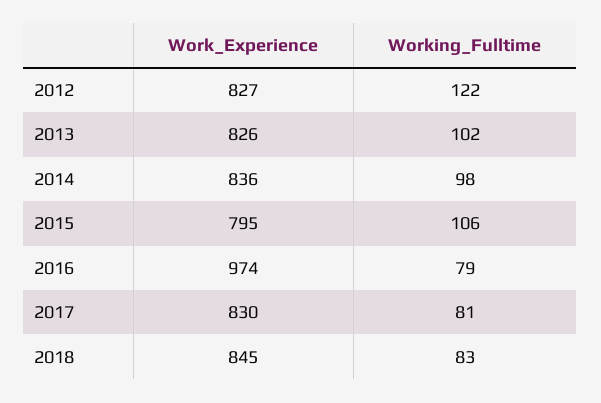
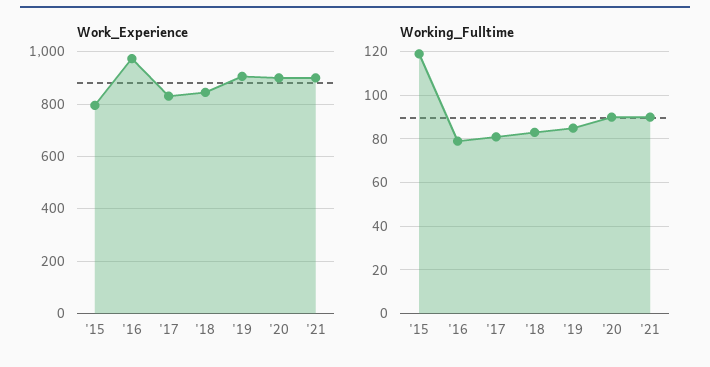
Work_Experience, 2012: 827 -> none
Working_Fulltime, 2012: 122 -> none
Work_Experience, 2013: 826 -> none
Working_Fulltime, 2013: 102 -> none
Work_Experience, 2014: 836 -> none
Working_Fulltime, 2014: 98 -> none
Working_Fulltime, 2015: 106 -> 120
Work_Experience, '19: none -> 900
Work_Experience, '20: none -> 900
Work_Experience, '21: none -> 900
Working_Fulltime, '19: none -> 85
Working_Fulltime, '20: none -> 90
Working_Fulltime, '21: none -> 90

